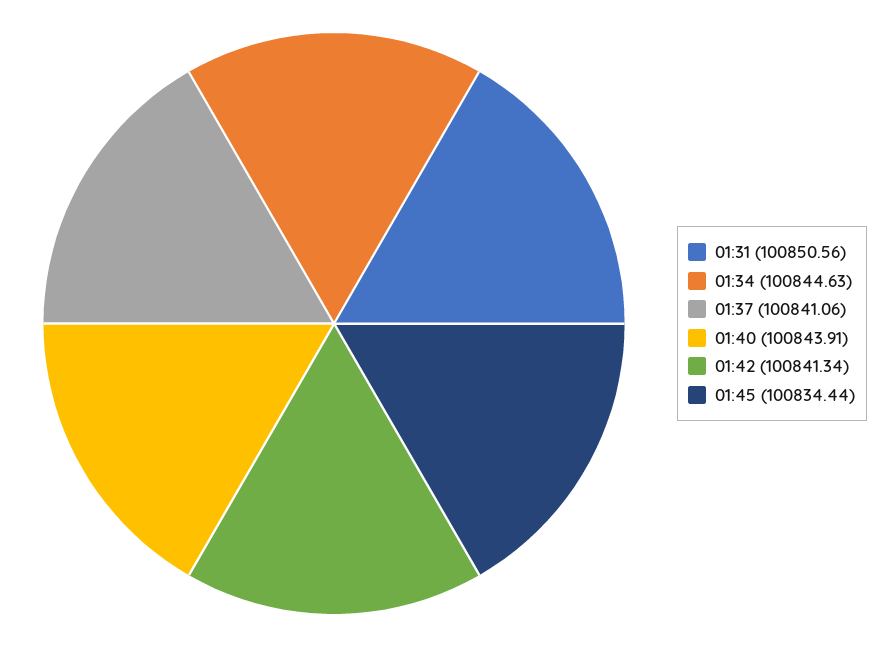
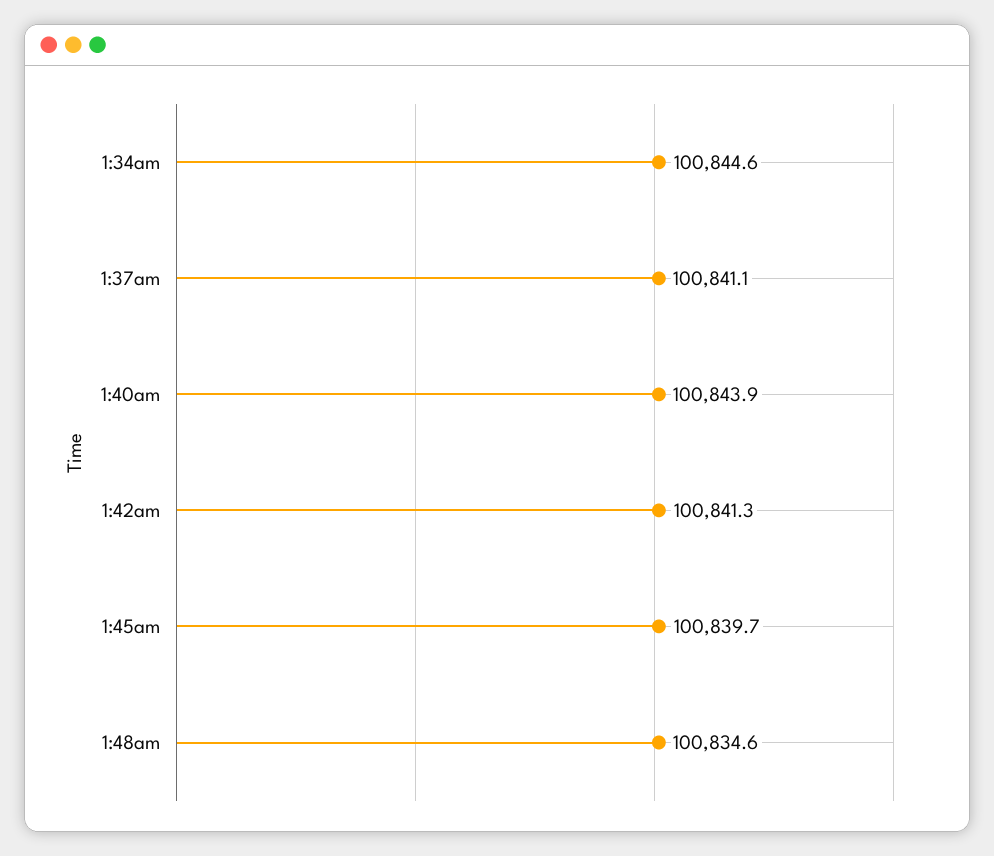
01:31: 100850.56 -> none
01:45: 100834.44 -> 100839.7
1:48am: none -> 100834.6

